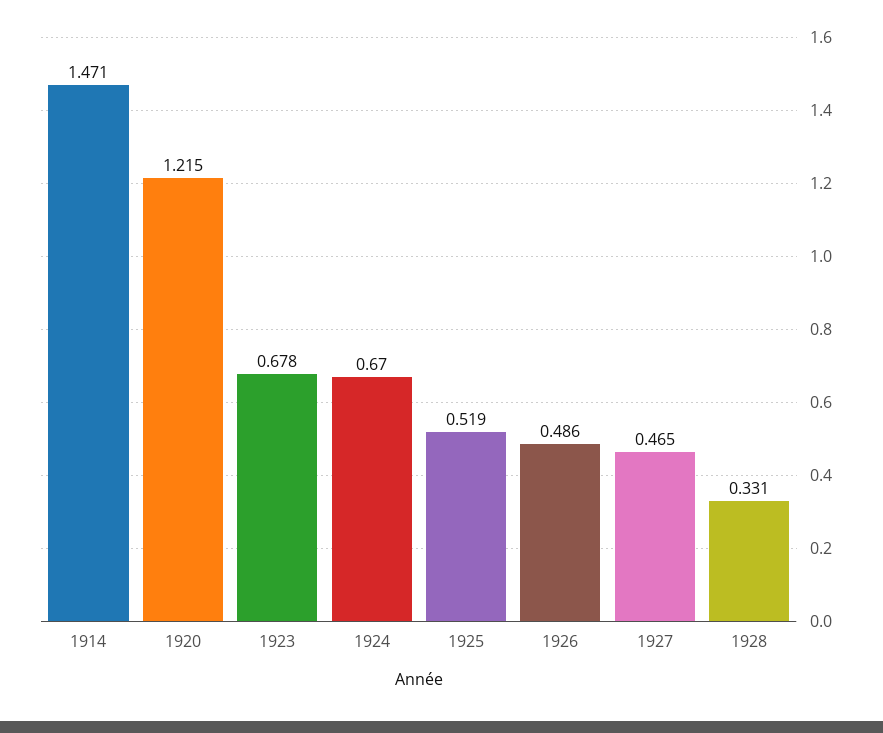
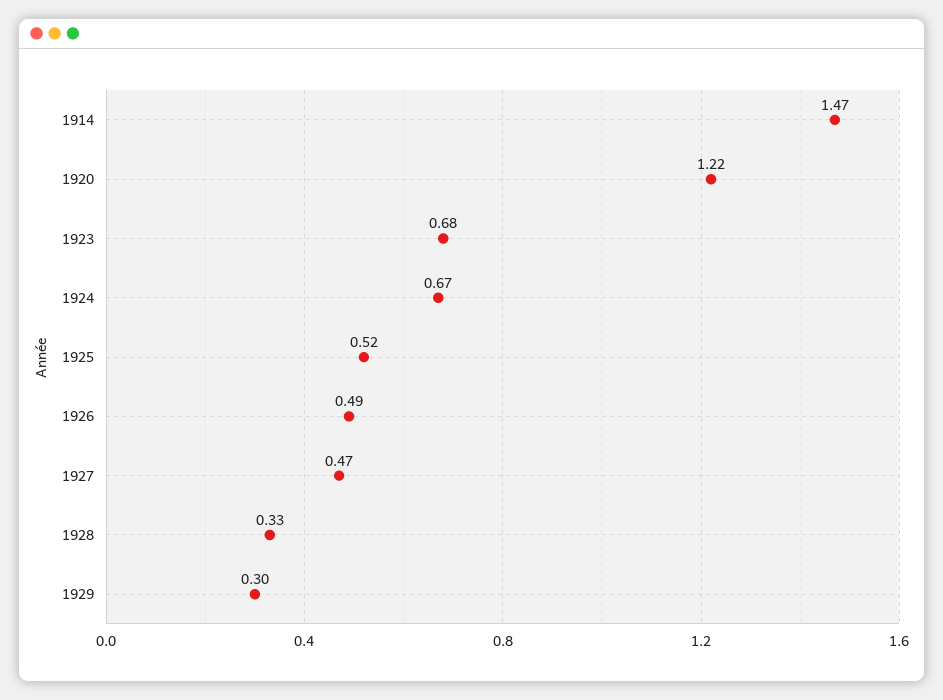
1929: none -> 0.3

